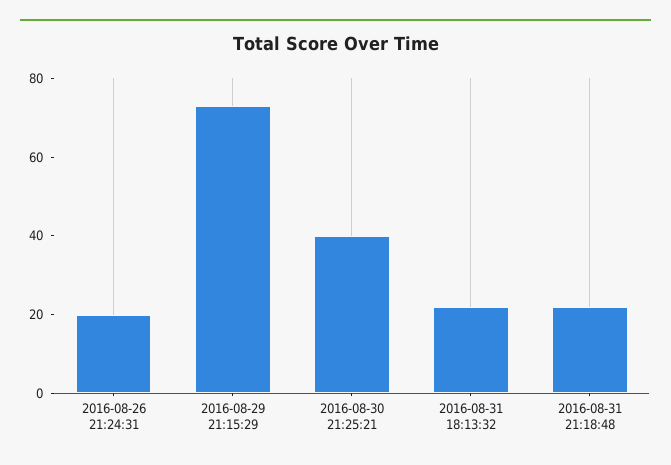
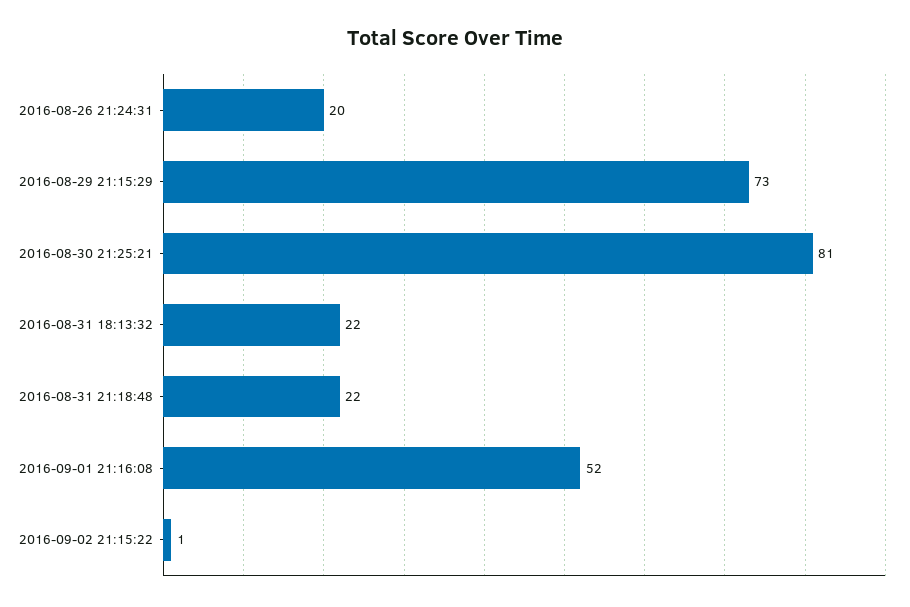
2016-08-30 21:25:21: 40 -> 81
2016-09-01 21:16:08: none -> 52
2016-09-02 21:15:22: none -> 1

